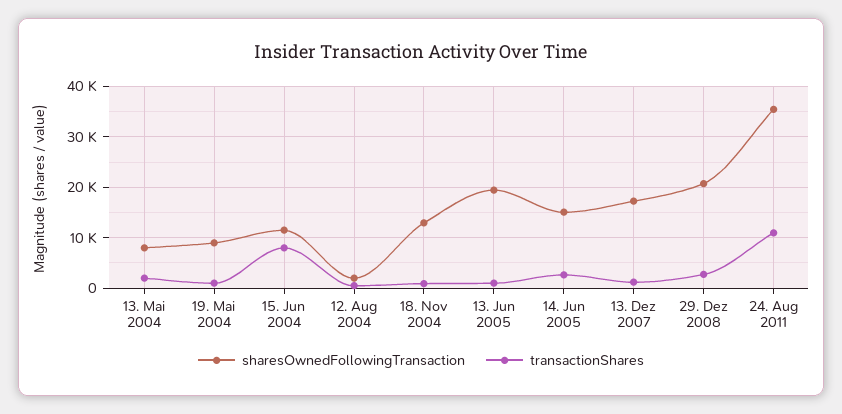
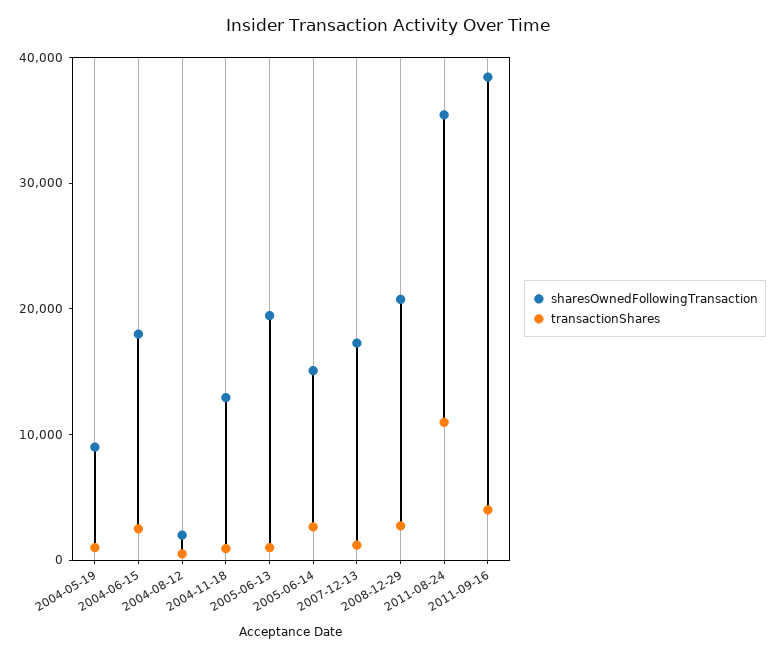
sharesOwnedFollowingTransaction, 13. Mai 2004: 8000 -> none
transactionShares, 13. Mai 2004: 2000 -> none
sharesOwnedFollowingTransaction, 15. Jun 2004: 12000 -> 18000
transactionShares, 15. Jun 2004: 8000 -> 2000
sharesOwnedFollowingTransaction, 2011-09-16: none -> 38000
transactionShares, 2011-09-16: none -> 4000

